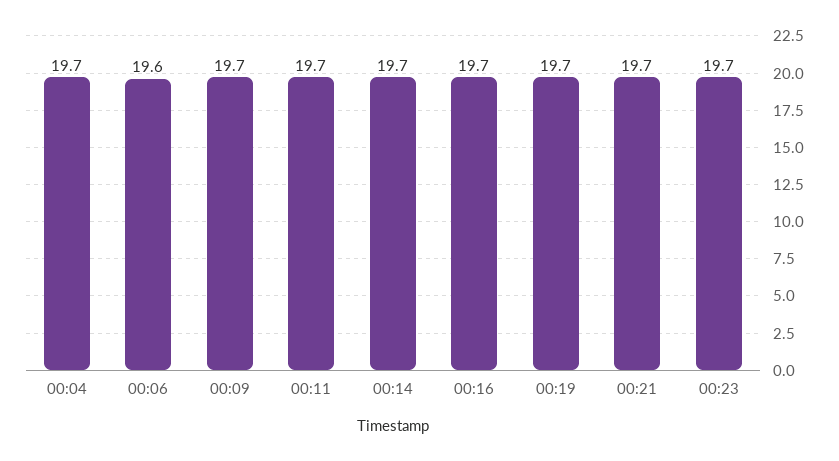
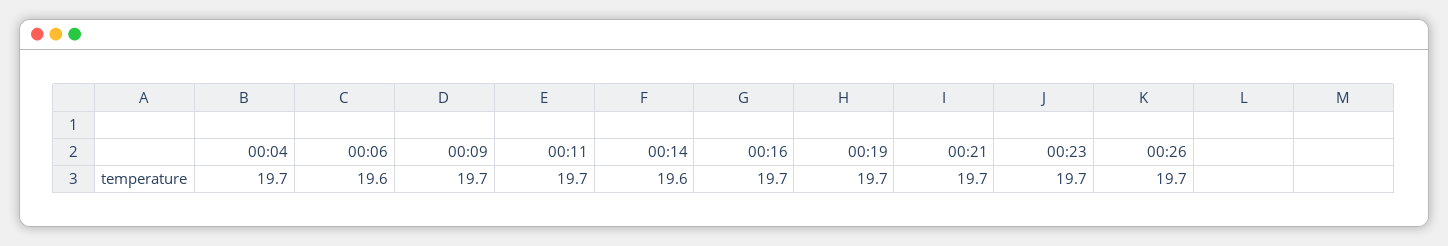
00:14: 19.7 -> 19.6
00:26: none -> 19.7

